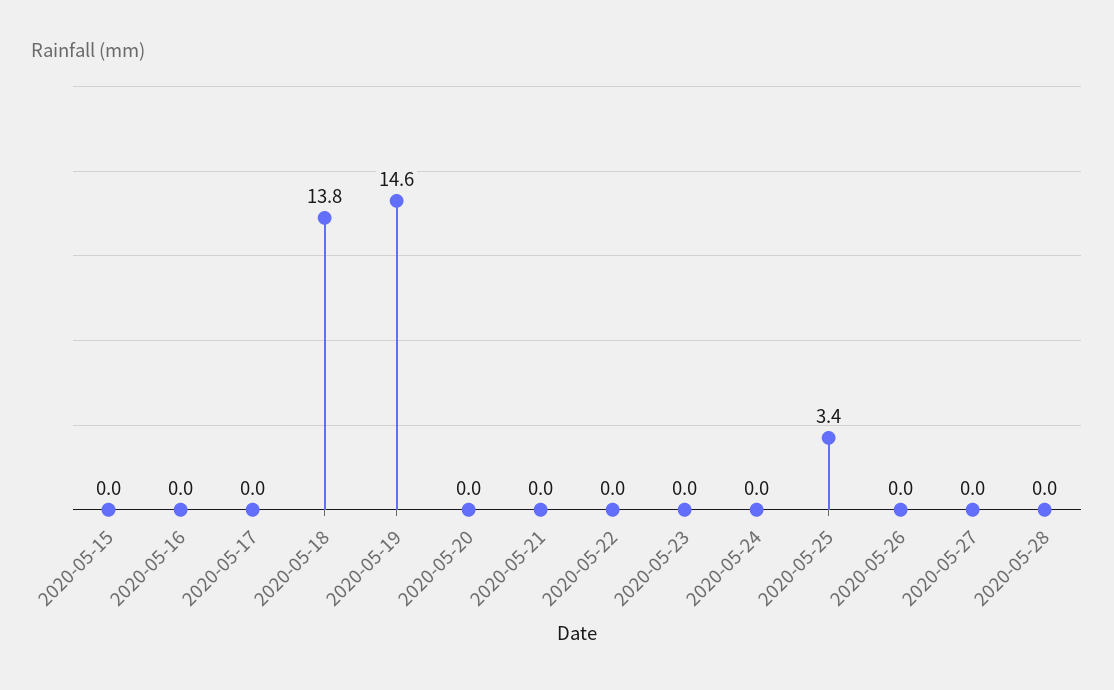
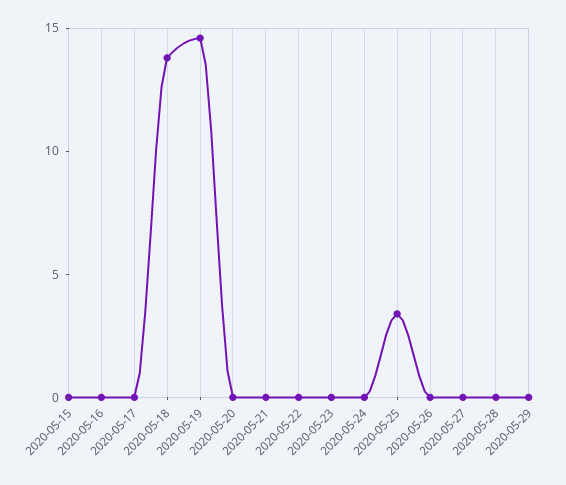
2020-05-29: none -> 0

